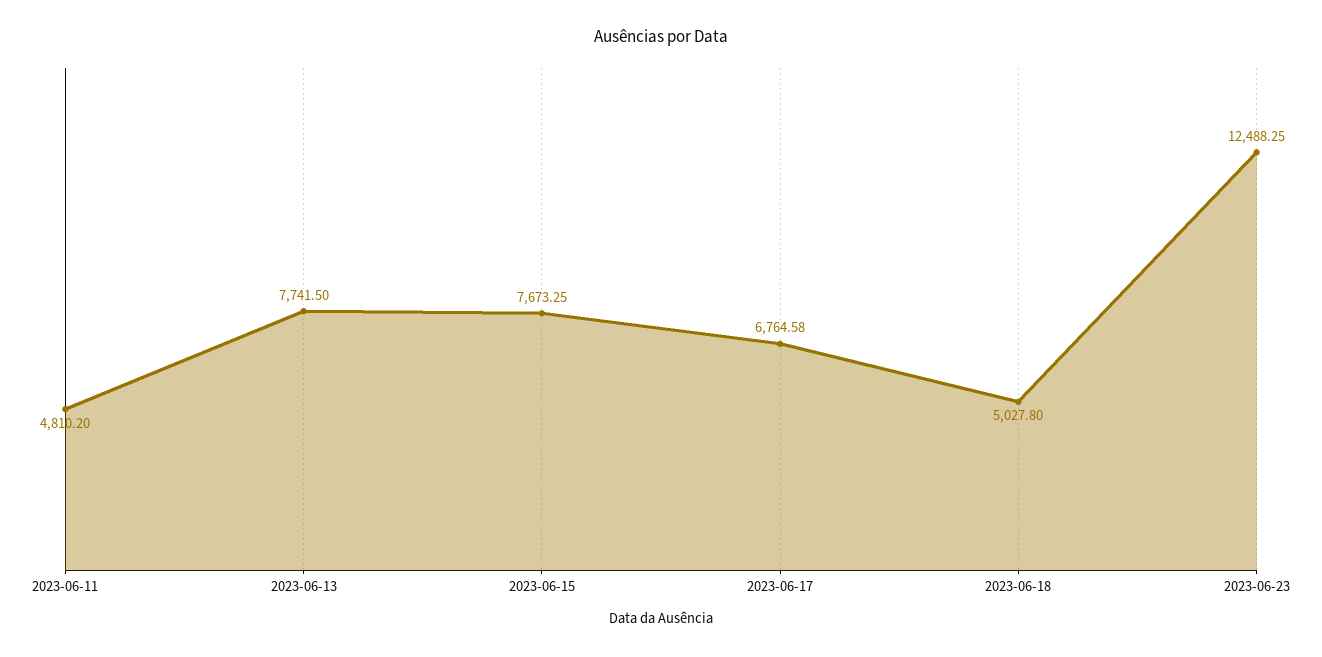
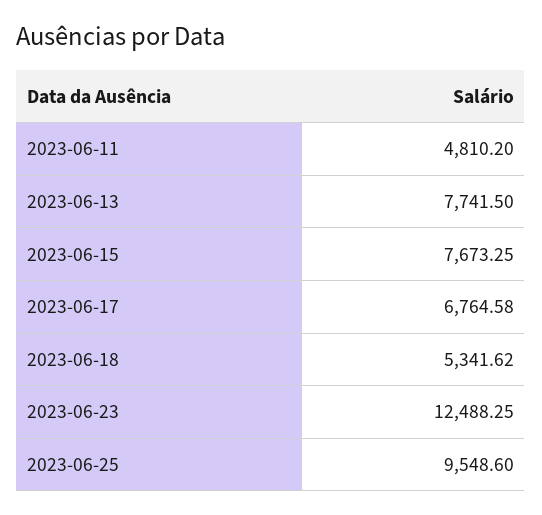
2023-06-18: 5027.8 -> 5341.62
2023-06-25: none -> 9548.6

